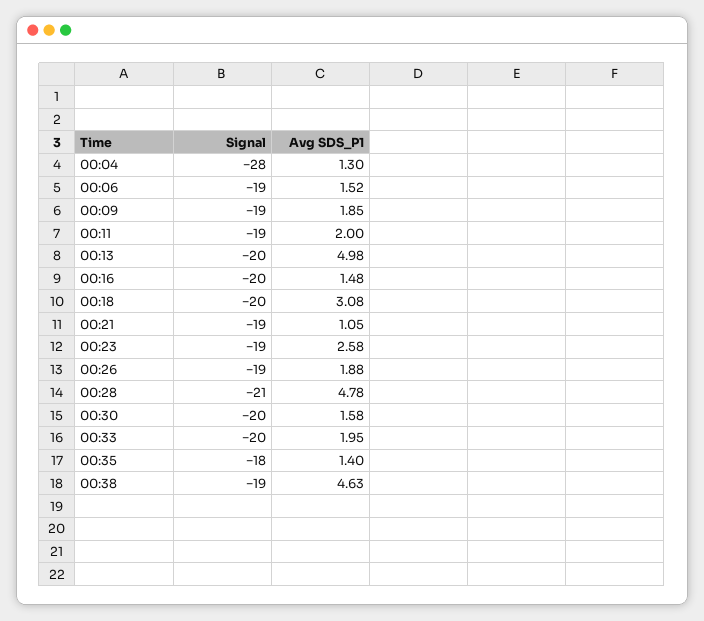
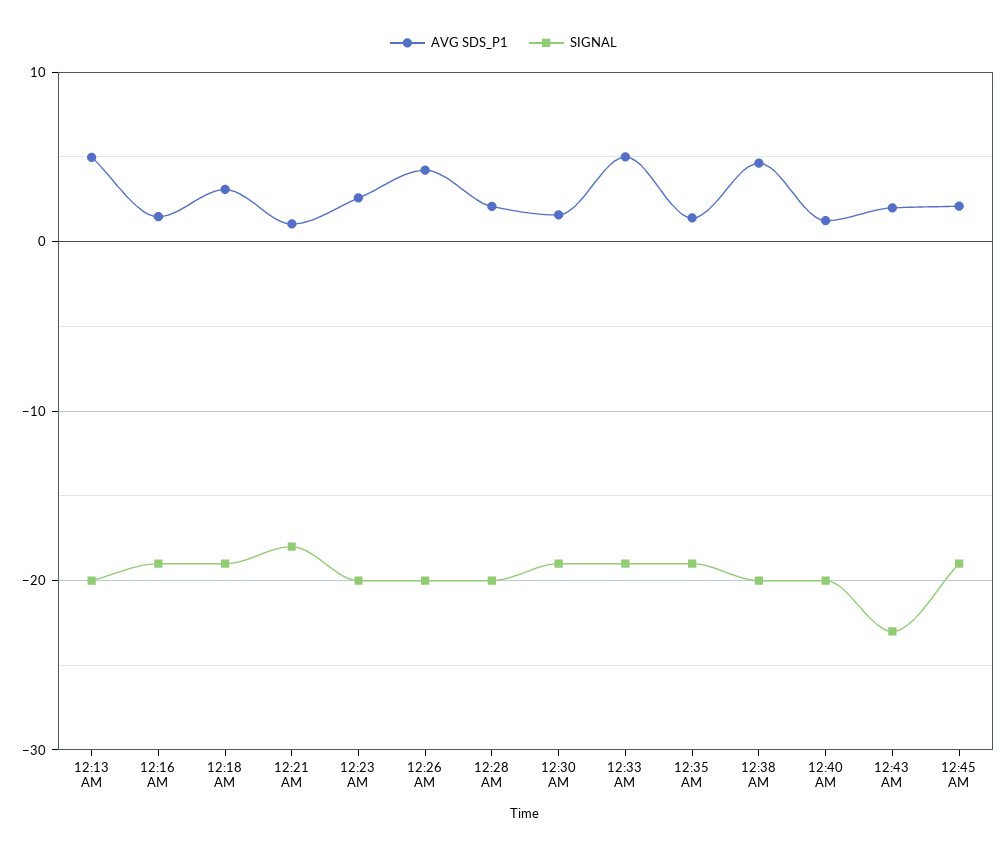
Signal, 00:04: -28 -> none
Avg SDS_P1, 00:04: 1.3 -> none
Signal, 00:06: -19 -> none
Avg SDS_P1, 00:06: 1.52 -> none
Signal, 00:09: -19 -> none
Avg SDS_P1, 00:09: 1.85 -> none
Signal, 00:11: -19 -> none
Avg SDS_P1, 00:11: 2 -> none
Signal, 00:16: -20 -> -19
Signal, 00:18: -20 -> -19
Signal, 00:21: -19 -> -18
Signal, 00:23: -19 -> -20
Signal, 00:26: -19 -> -20
Avg SDS_P1, 00:26: 1.88 -> 4
Signal, 00:28: -21 -> -20
Avg SDS_P1, 00:28: 4.78 -> 2
Signal, 00:30: -20 -> -19
Signal, 00:33: -20 -> -19
Avg SDS_P1, 00:33: 1.95 -> 5
Signal, 00:35: -18 -> -19
Signal, 00:38: -19 -> -20
Avg SDS_P1, 12:40 AM: none -> 1
Signal, 12:40 AM: none -> -20
Avg SDS_P1, 12:43 AM: none -> 2
Signal, 12:43 AM: none -> -23
Avg SDS_P1, 12:45 AM: none -> 2
Signal, 12:45 AM: none -> -19

